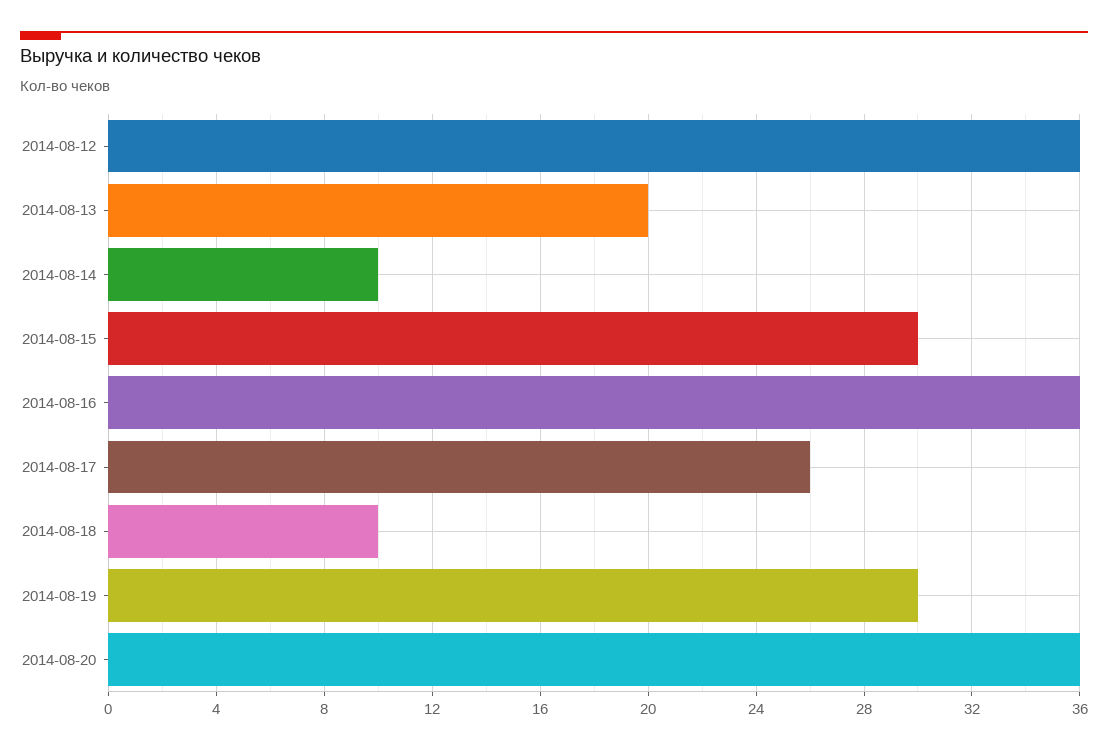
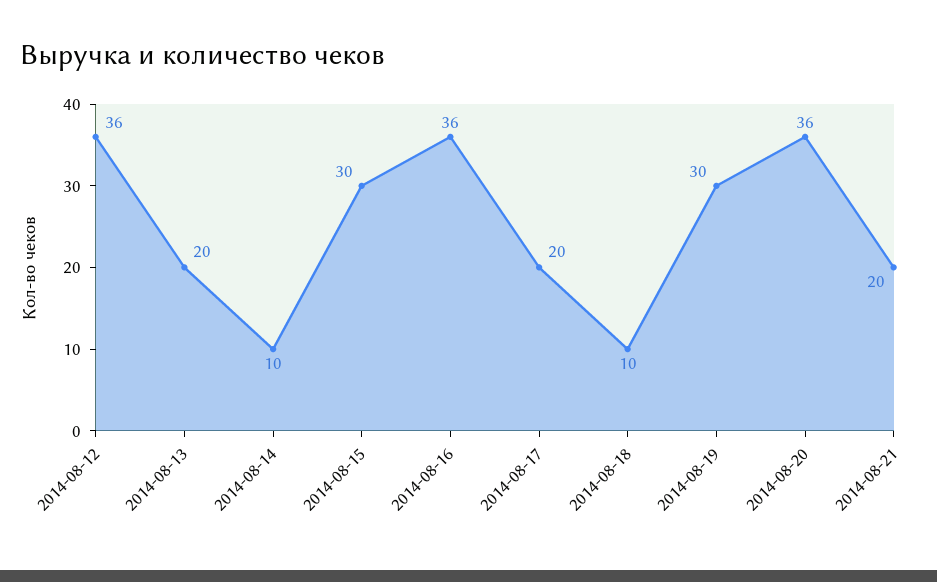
2014-08-17: 26 -> 20
2014-08-21: none -> 20

